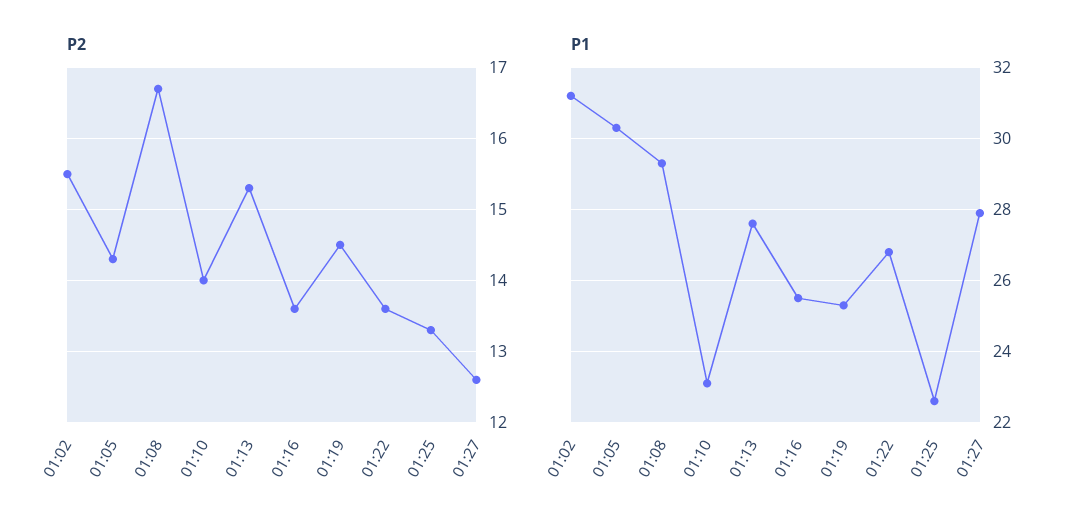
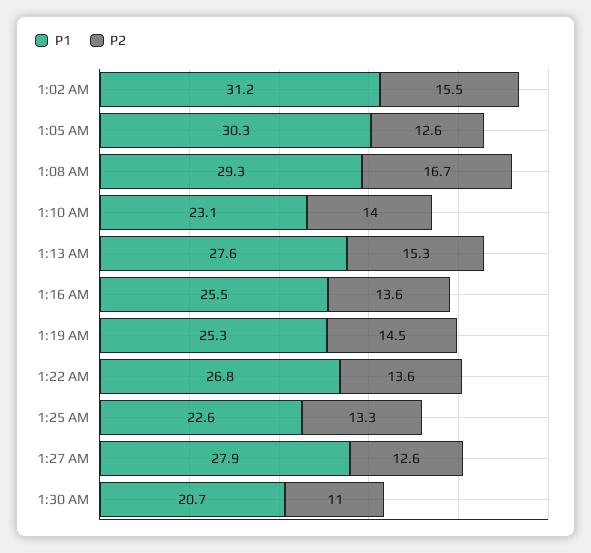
P2, 01:05: 14.3 -> 12.6
P1, 1:30 AM: none -> 20.7
P2, 1:30 AM: none -> 11

